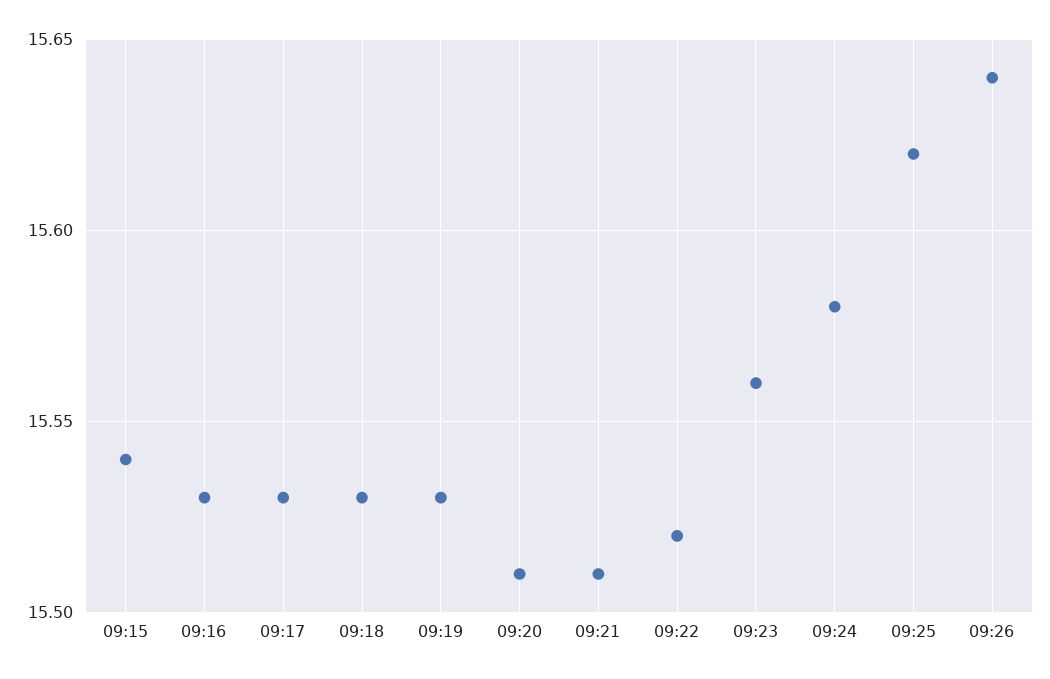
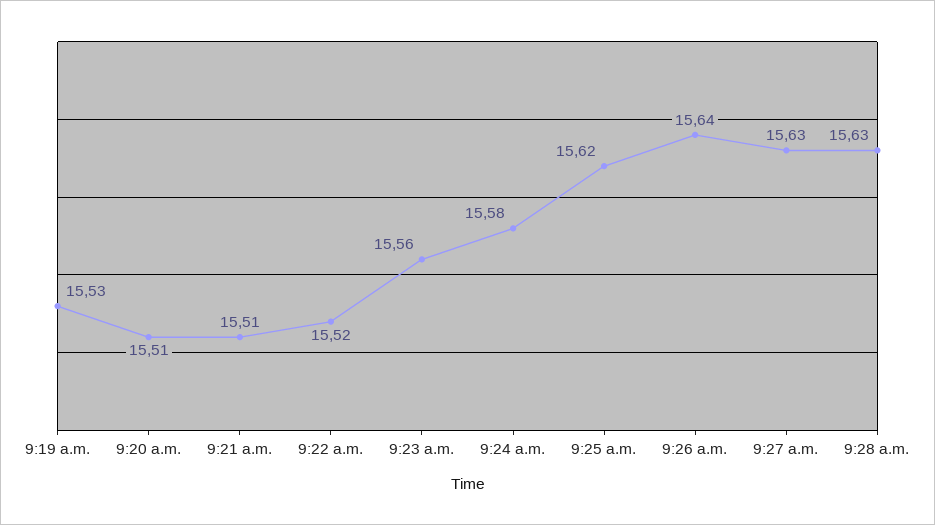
09:15: 15.54 -> none
09:16: 15.53 -> none
09:17: 15.53 -> none
09:18: 15.53 -> none
9:27 a.m.: none -> 15.63
9:28 a.m.: none -> 15.63

